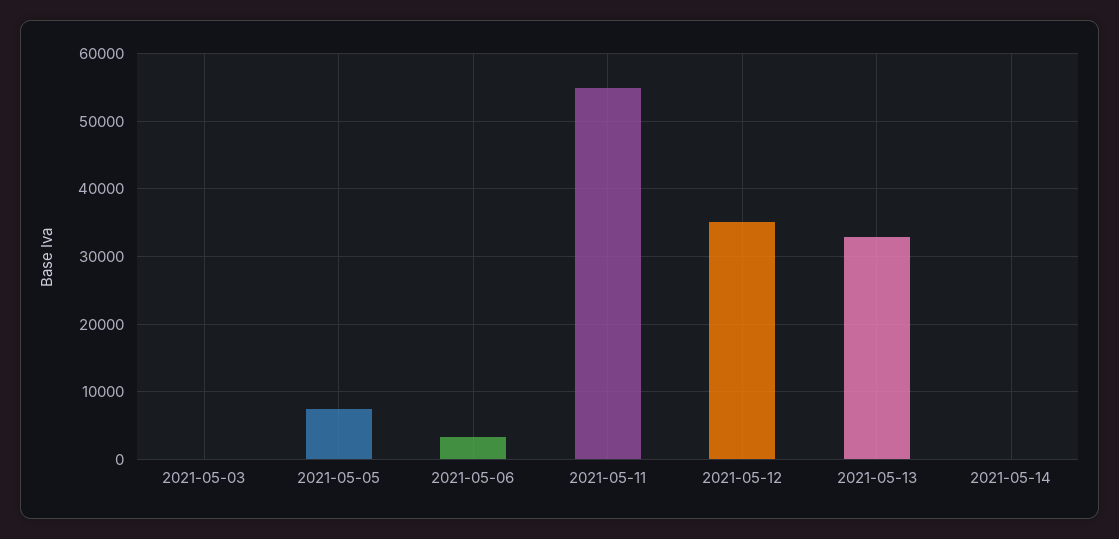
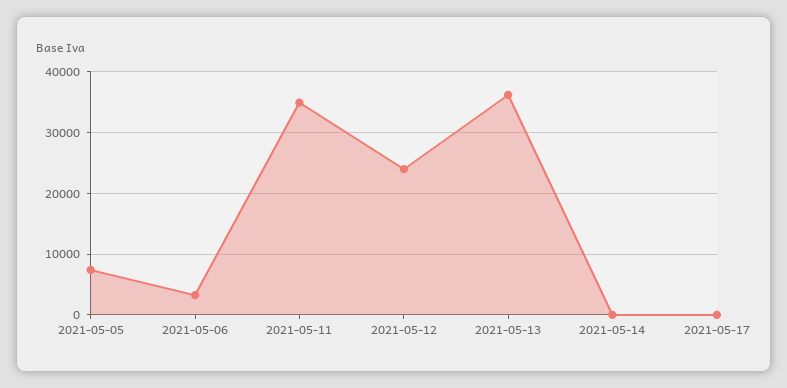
2021-05-03: 0 -> none
2021-05-11: 55000 -> 35000
2021-05-12: 35000 -> 24000
2021-05-13: 33000 -> 36000
2021-05-17: none -> 0

